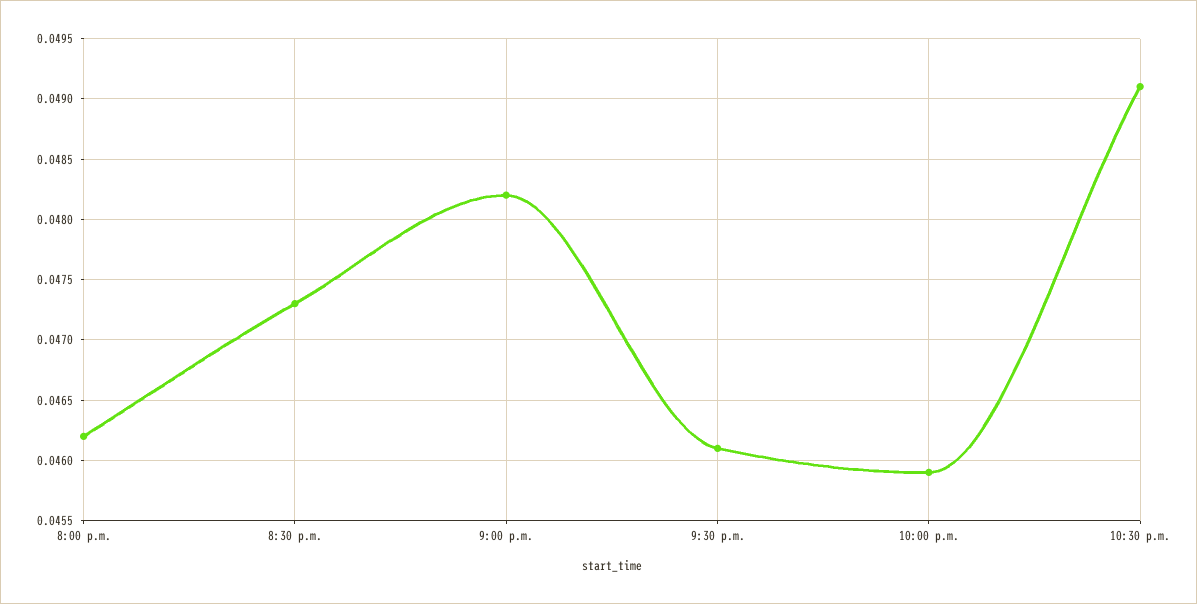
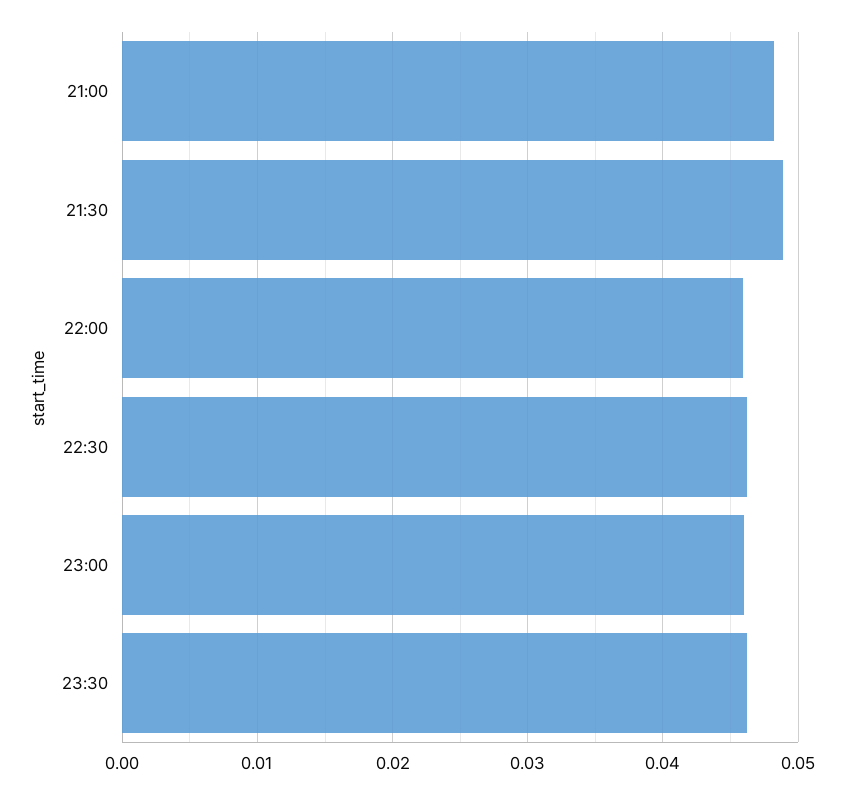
8:00 p.m.: 0.0462 -> none
8:30 p.m.: 0.0473 -> none
9:30 p.m.: 0.0461 -> 0.049
10:30 p.m.: 0.0491 -> 0.046
23:00: none -> 0.046
23:30: none -> 0.046

